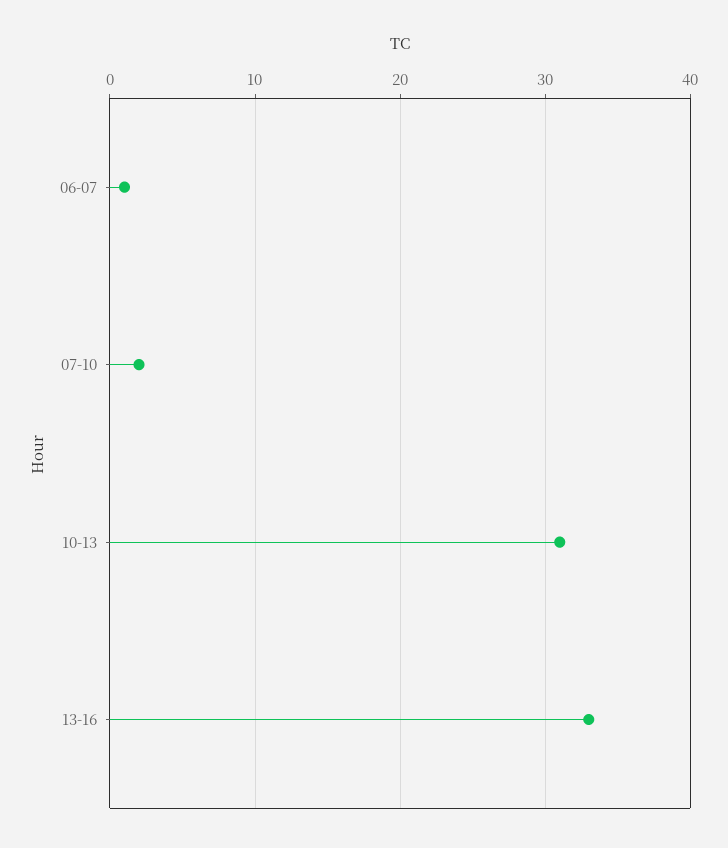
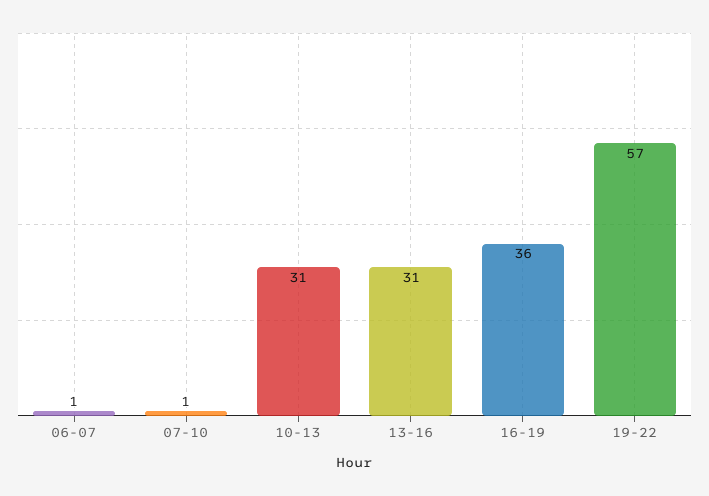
07-10: 2 -> 1
13-16: 33 -> 31
16-19: none -> 36
19-22: none -> 57

